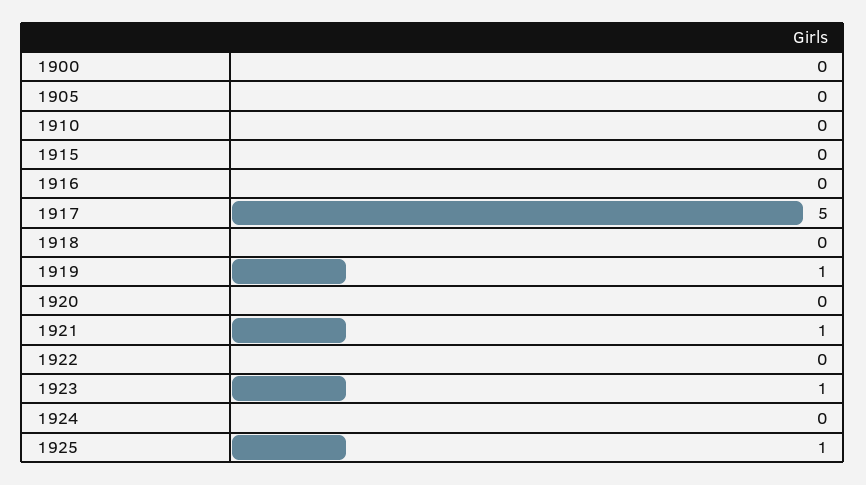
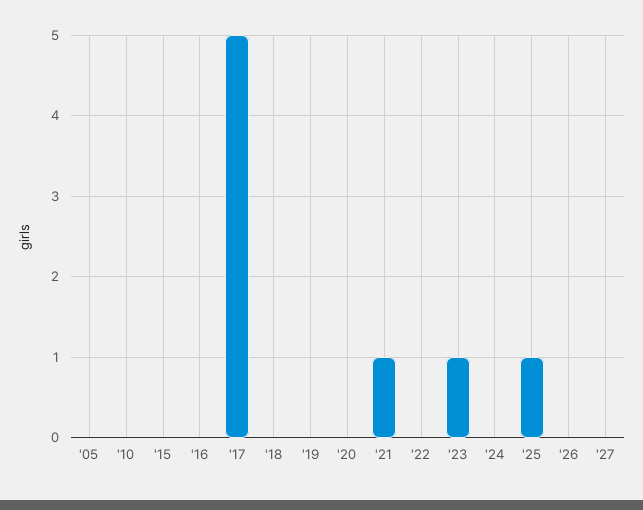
1900: 0 -> none
1919: 1 -> 0
'26: none -> 0
'27: none -> 0

